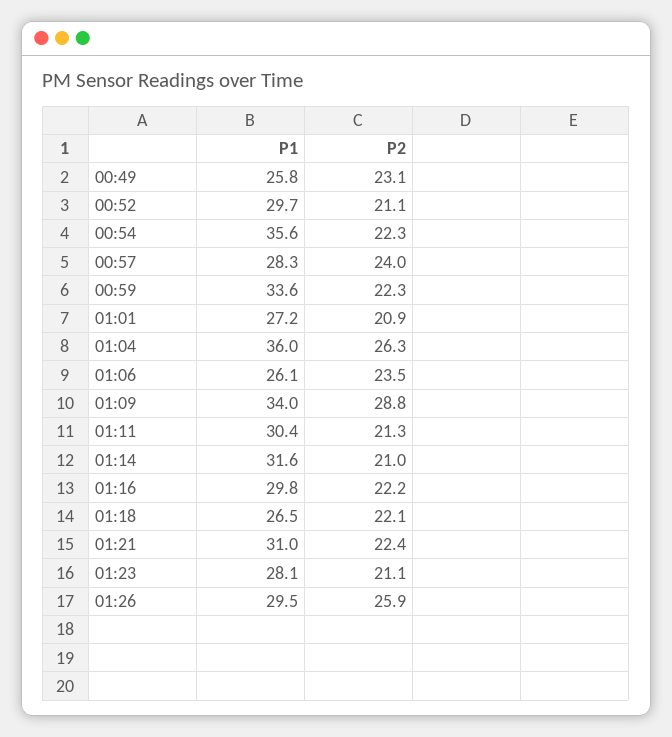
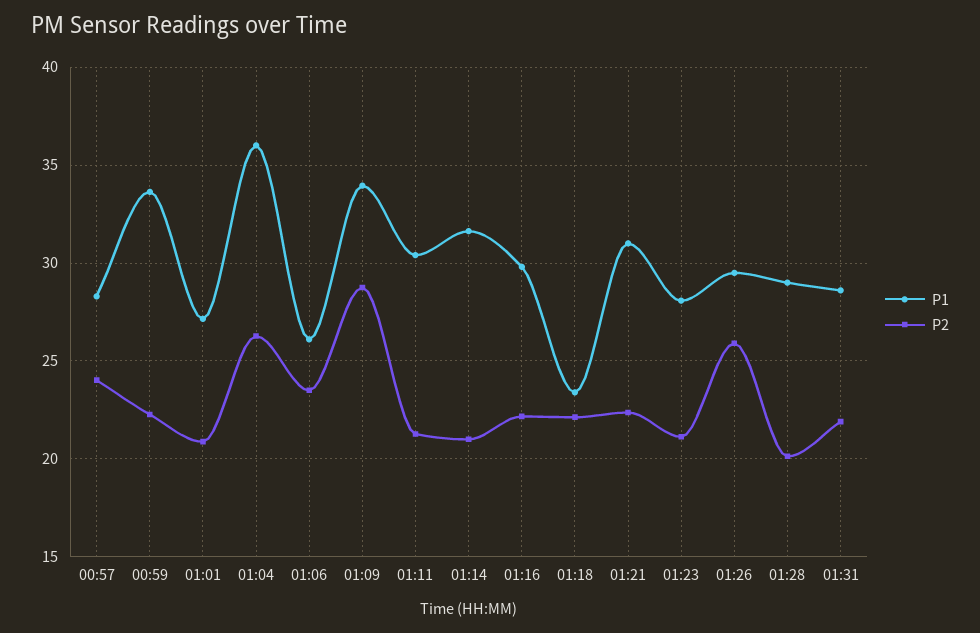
P1, 00:49: 25.8 -> none
P2, 00:49: 23.1 -> none
P1, 00:52: 29.7 -> none
P2, 00:52: 21.1 -> none
P1, 00:54: 35.6 -> none
P2, 00:54: 22.3 -> none
P1, 01:18: 26.5 -> 23.5
P1, 01:28: none -> 29
P2, 01:28: none -> 20
P1, 01:31: none -> 28.5
P2, 01:31: none -> 22

